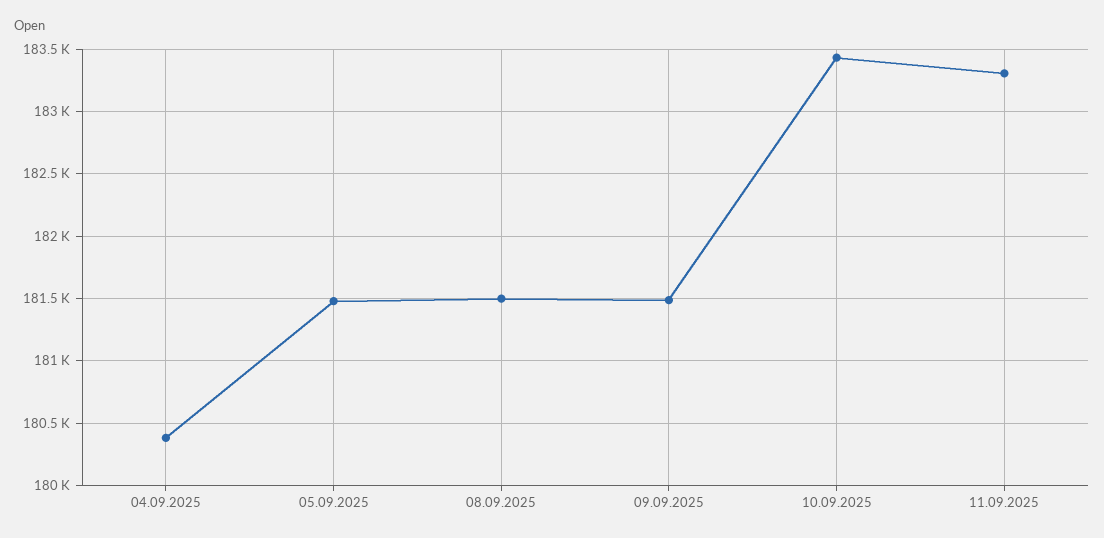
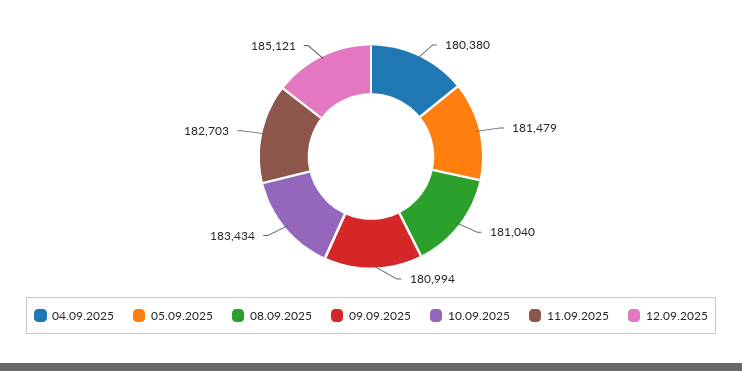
08.09.2025: 181500 -> 181040
09.09.2025: 181500 -> 180994
11.09.2025: 183300 -> 182703
12.09.2025: none -> 185121

